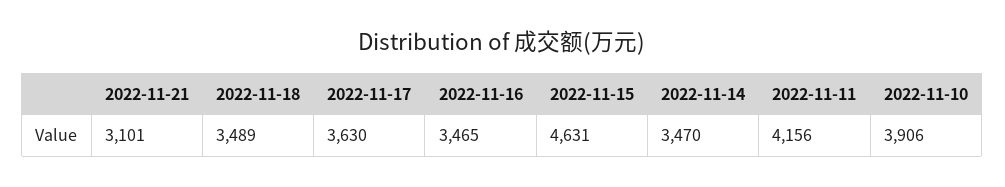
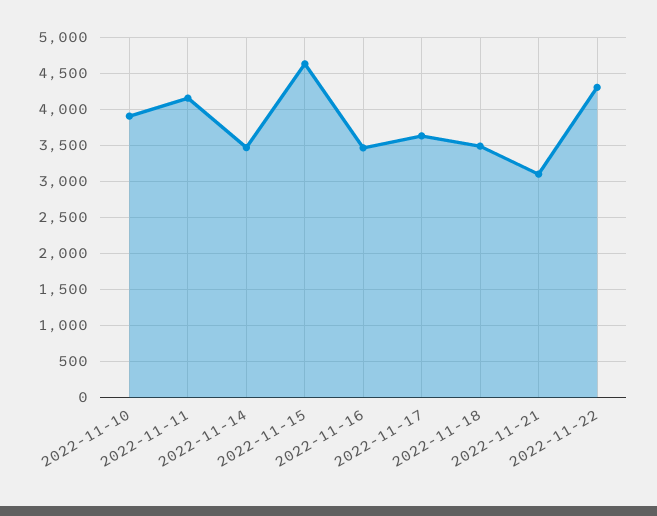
2022-11-22: none -> 4300

